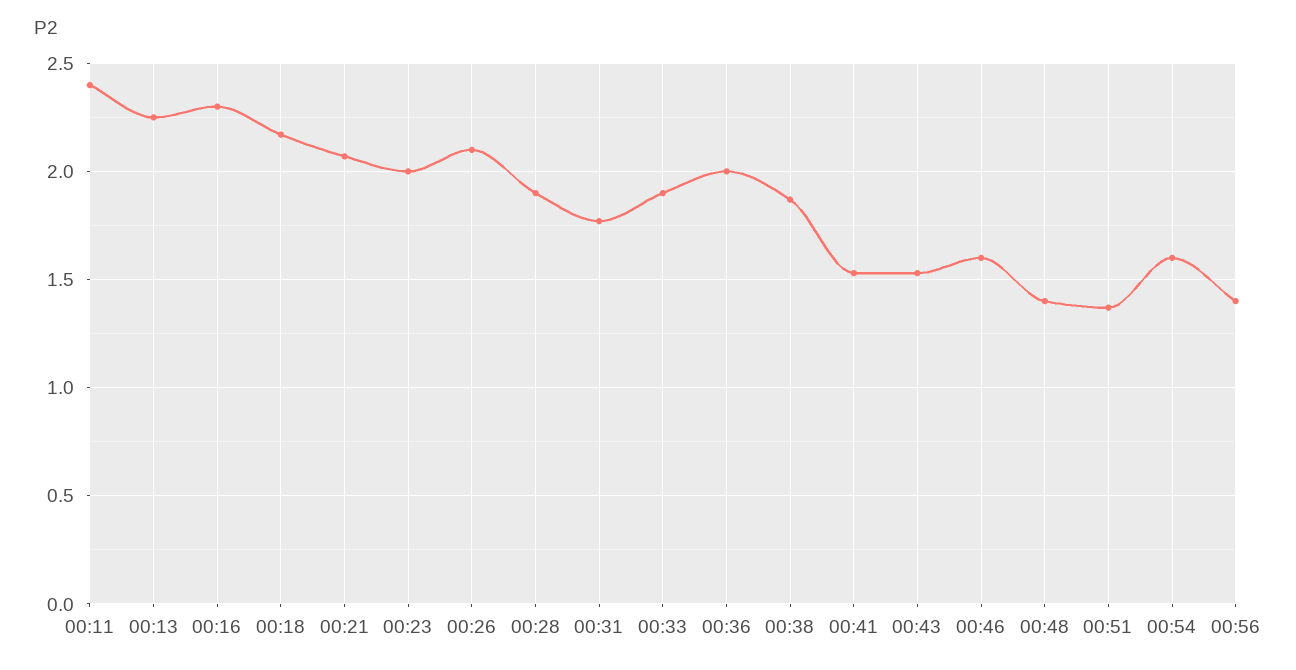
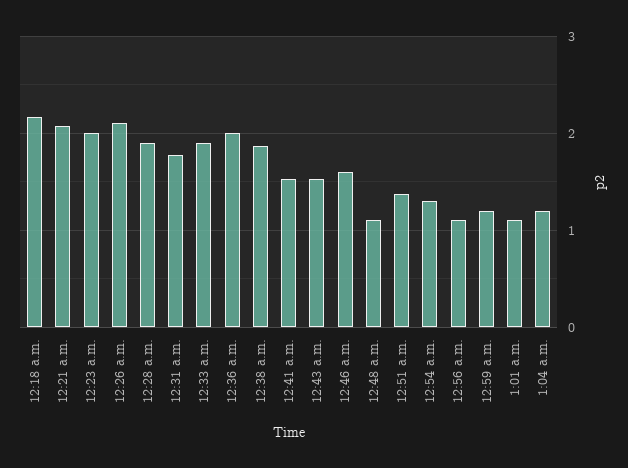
00:11: 2.4 -> none
00:13: 2.25 -> none
00:16: 2.3 -> none
00:48: 1.4 -> 1.1
00:54: 1.6 -> 1.3
00:56: 1.4 -> 1.1
12:59 a.m.: none -> 1.2
1:01 a.m.: none -> 1.1
1:04 a.m.: none -> 1.2

